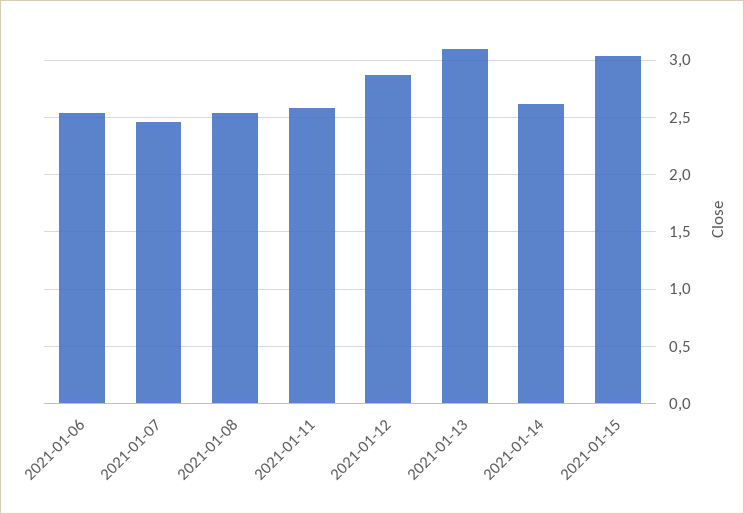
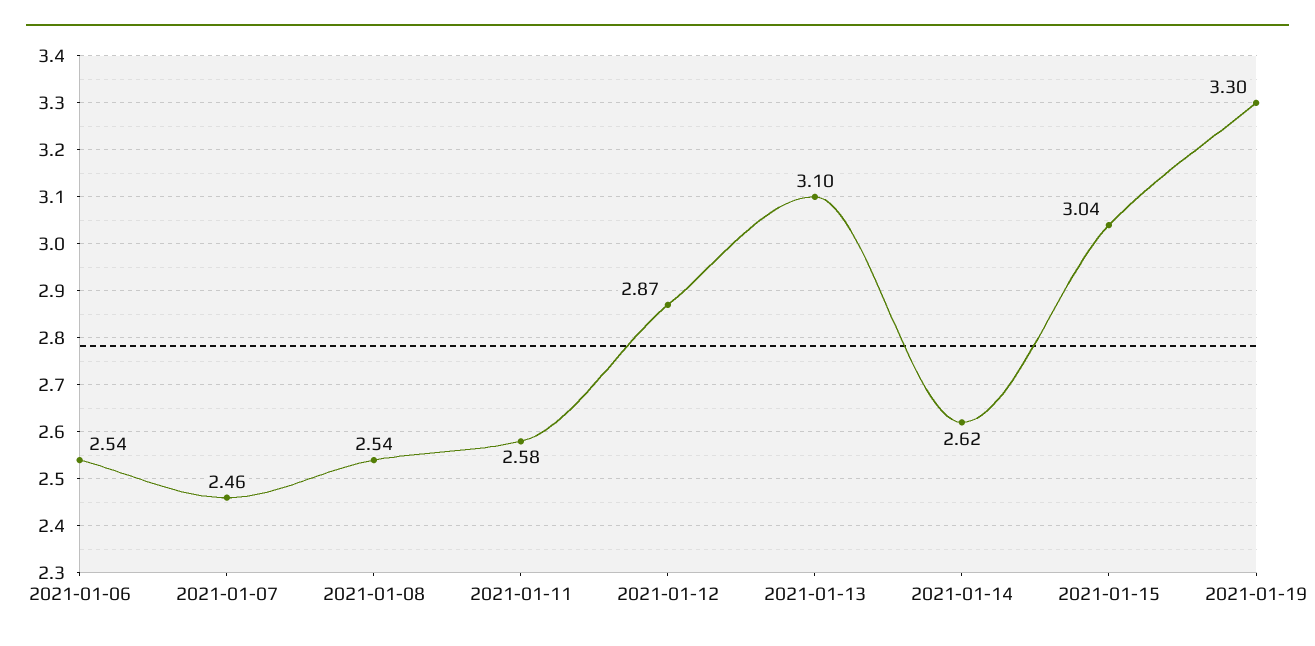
2021-01-19: none -> 3.3

